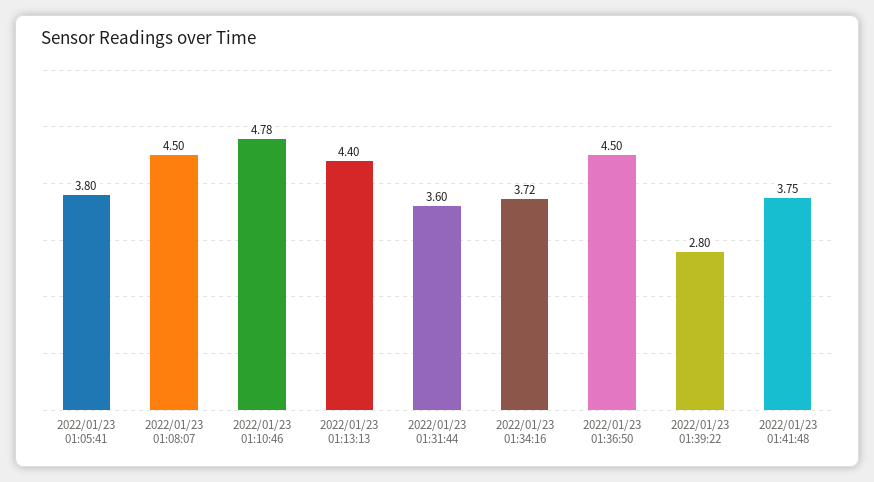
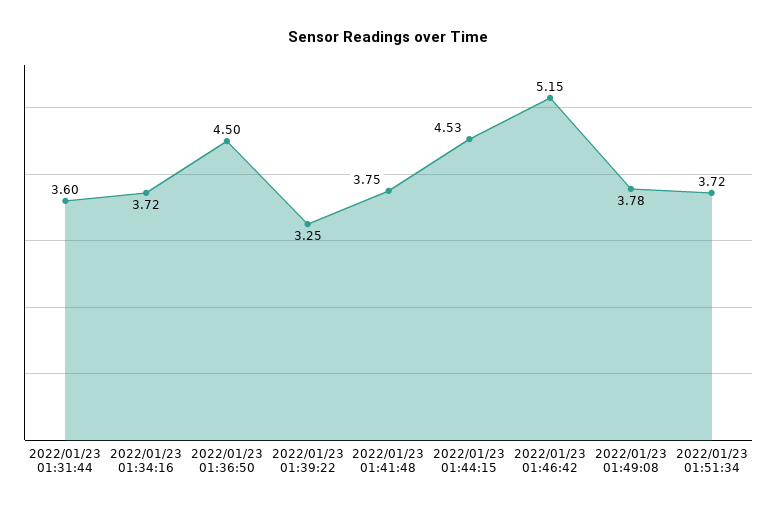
2022/01/23 01:05:41: 3.8 -> none
2022/01/23 01:08:07: 4.5 -> none
2022/01/23 01:10:46: 4.78 -> none
2022/01/23 01:13:13: 4.4 -> none
2022/01/23 01:39:22: 2.8 -> 3.25
2022/01/23 01:44:15: none -> 4.53
2022/01/23 01:46:42: none -> 5.15
2022/01/23 01:49:08: none -> 3.78
2022/01/23 01:51:34: none -> 3.72

